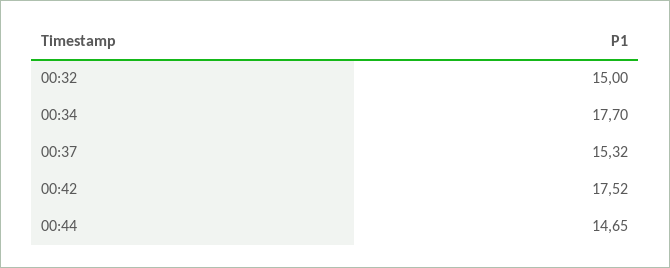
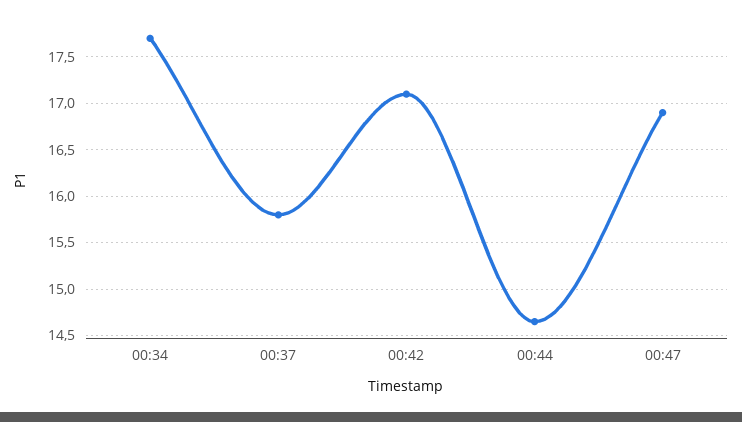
00:32: 15 -> none
00:37: 15.32 -> 15.8
00:42: 17.52 -> 17.1
00:47: none -> 16.9

